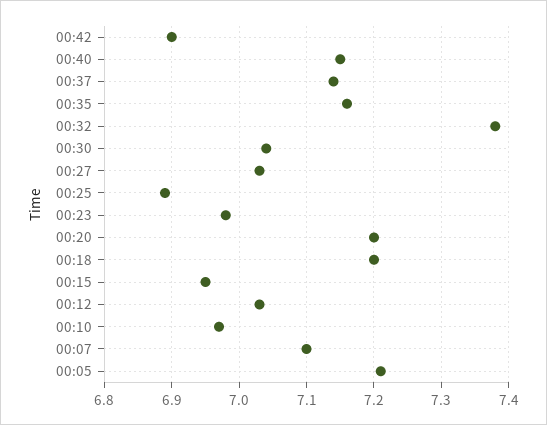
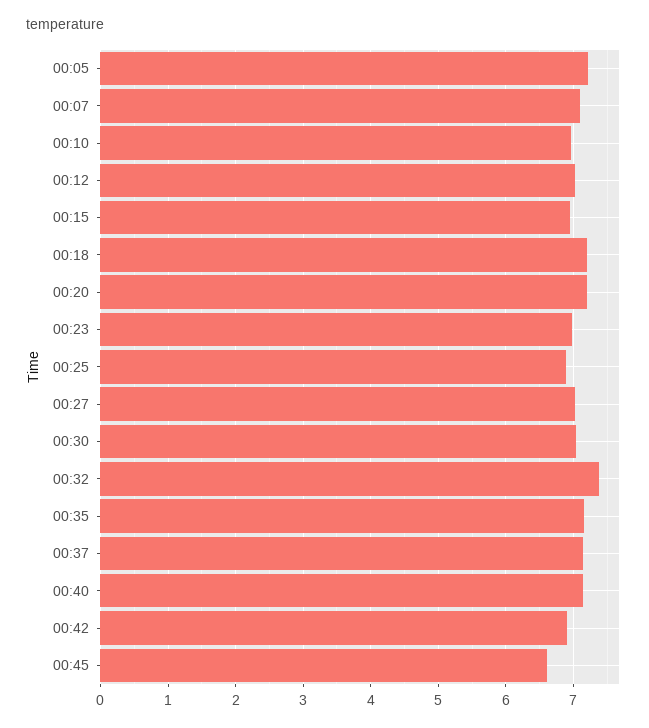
00:45: none -> 6.6

